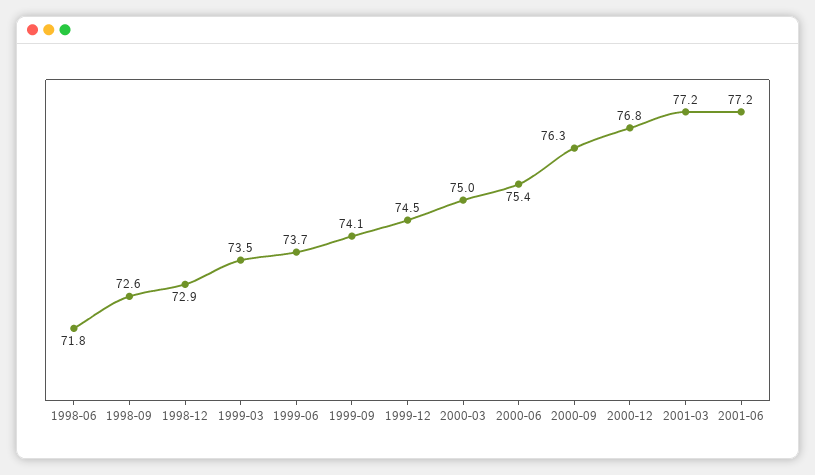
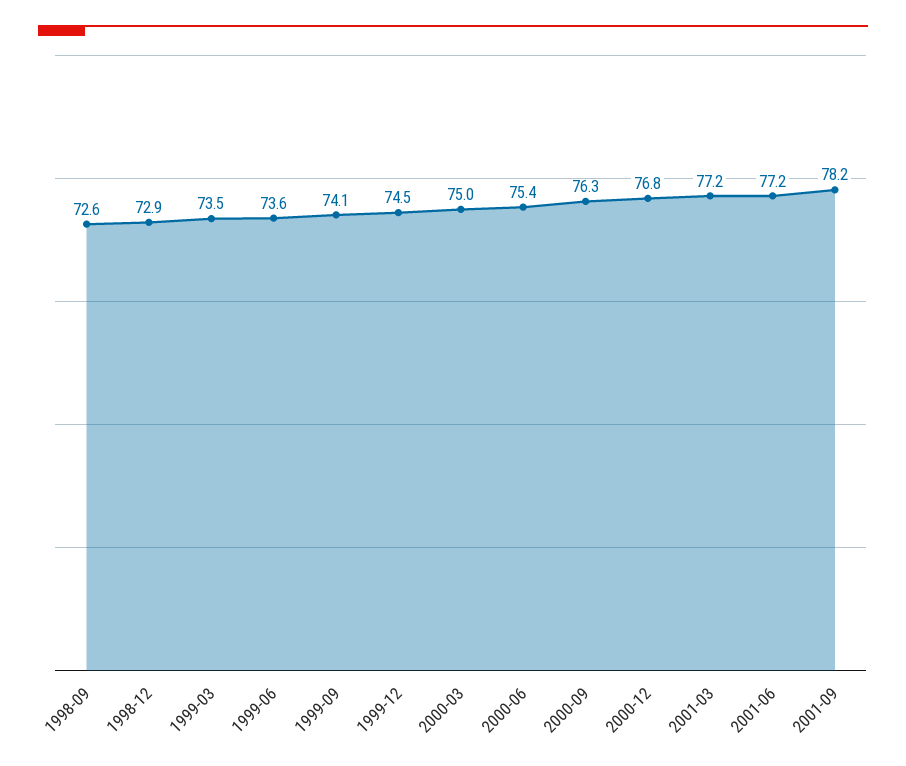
1998-06: 71.8 -> none
1999-06: 73.7 -> 73.6
2001-09: none -> 78.2

